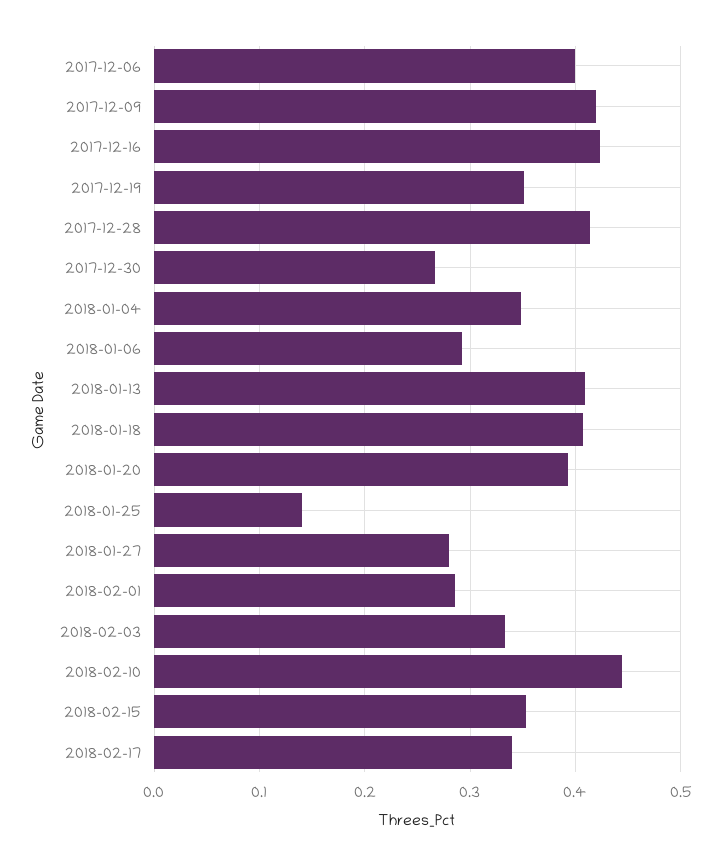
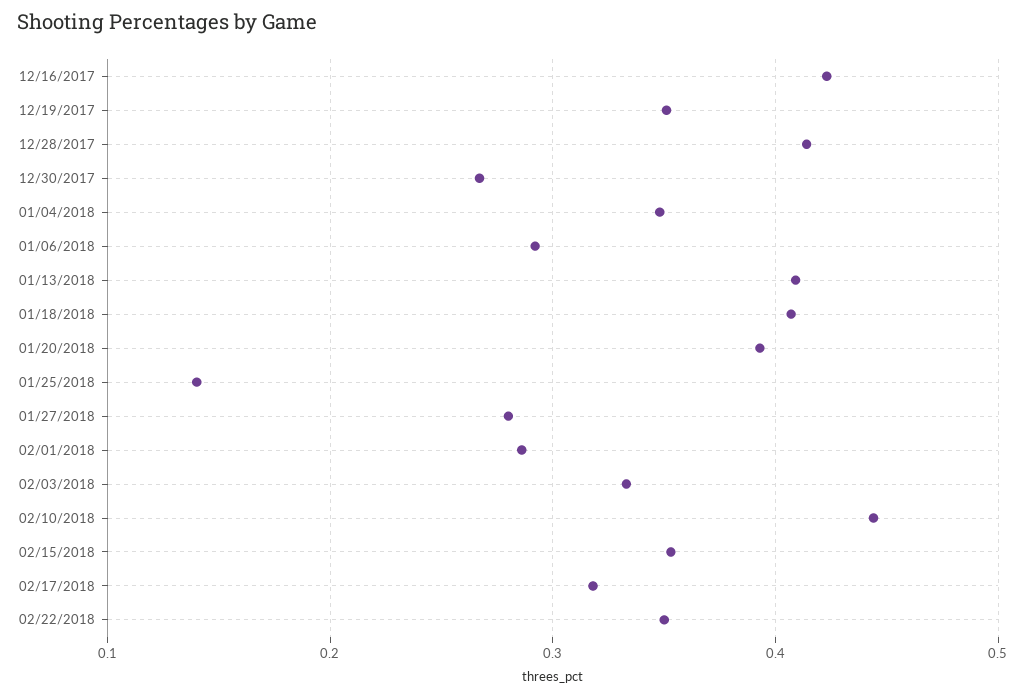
2017-12-06: 0.4 -> none
2017-12-09: 0.42 -> none
2018-02-17: 0.34 -> 0.32
02/22/2018: none -> 0.35

